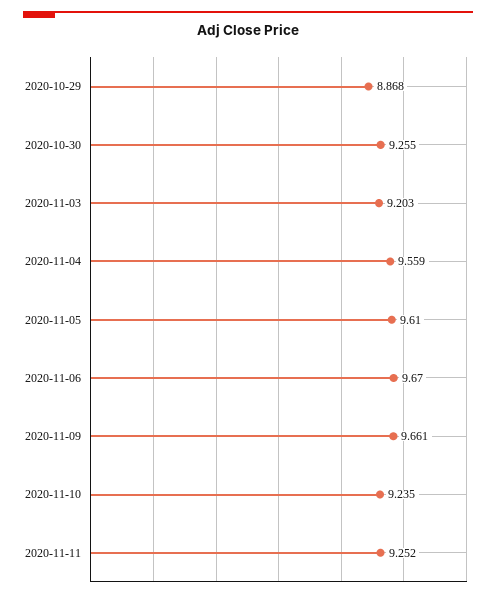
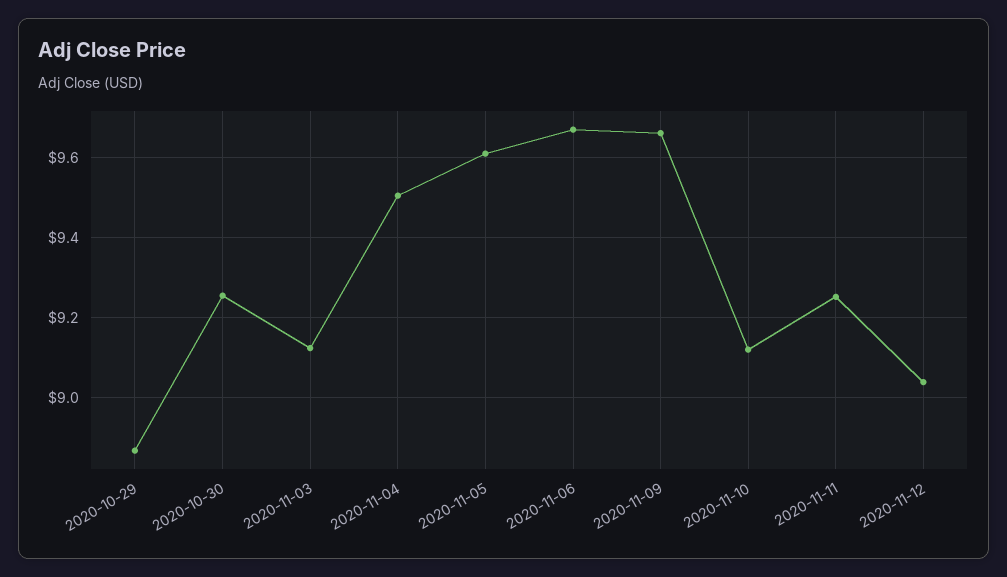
2020-11-03: 9.203 -> 9.12
2020-11-04: 9.559 -> 9.5
2020-11-10: 9.235 -> 9.12
2020-11-12: none -> 9.04

